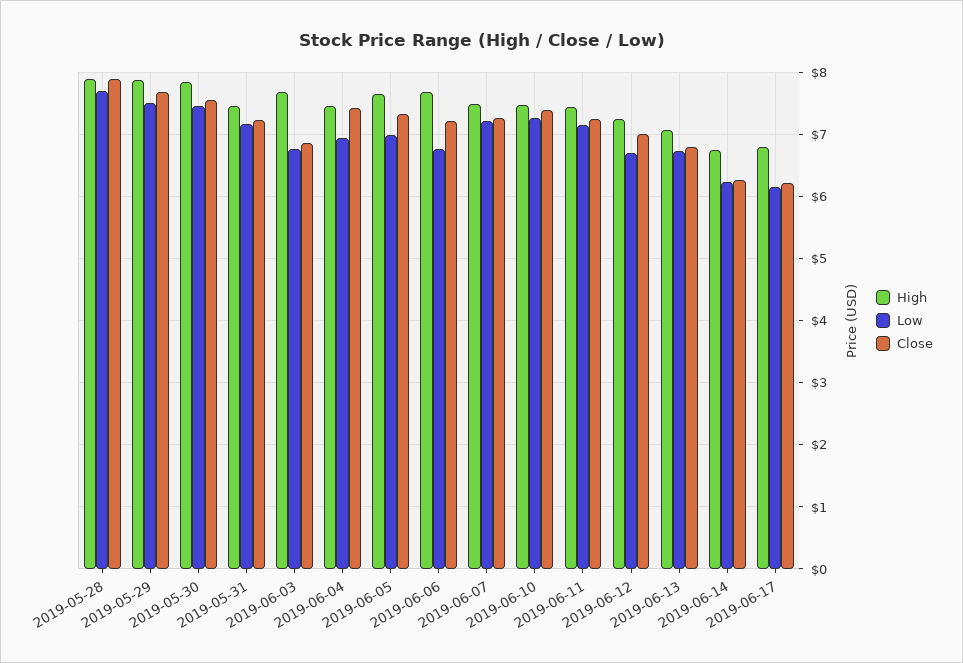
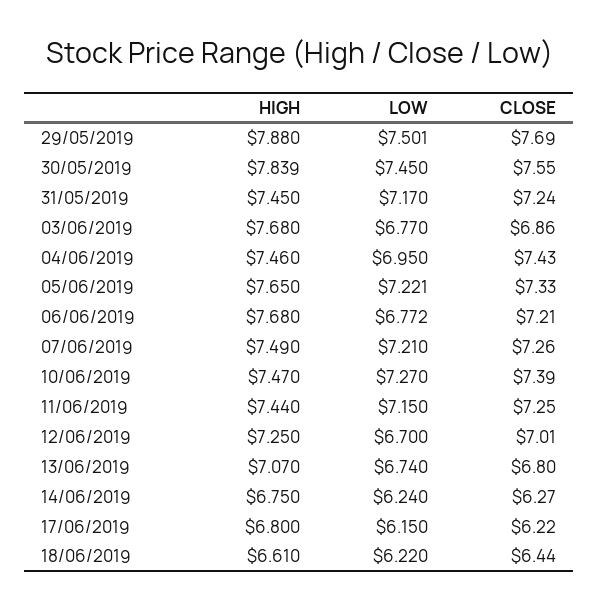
High, 2019-05-28: 7.9 -> none
Low, 2019-05-28: 7.7 -> none
Close, 2019-05-28: 7.9 -> none
Low, 2019-06-05: 7 -> 7.221
High, 18/06/2019: none -> 6.61
Low, 18/06/2019: none -> 6.22
Close, 18/06/2019: none -> 6.44

